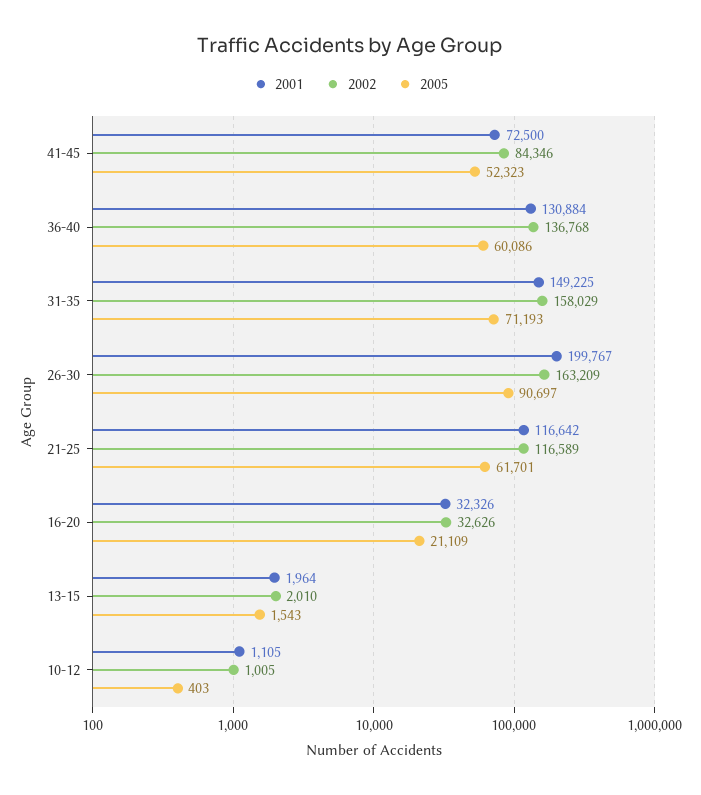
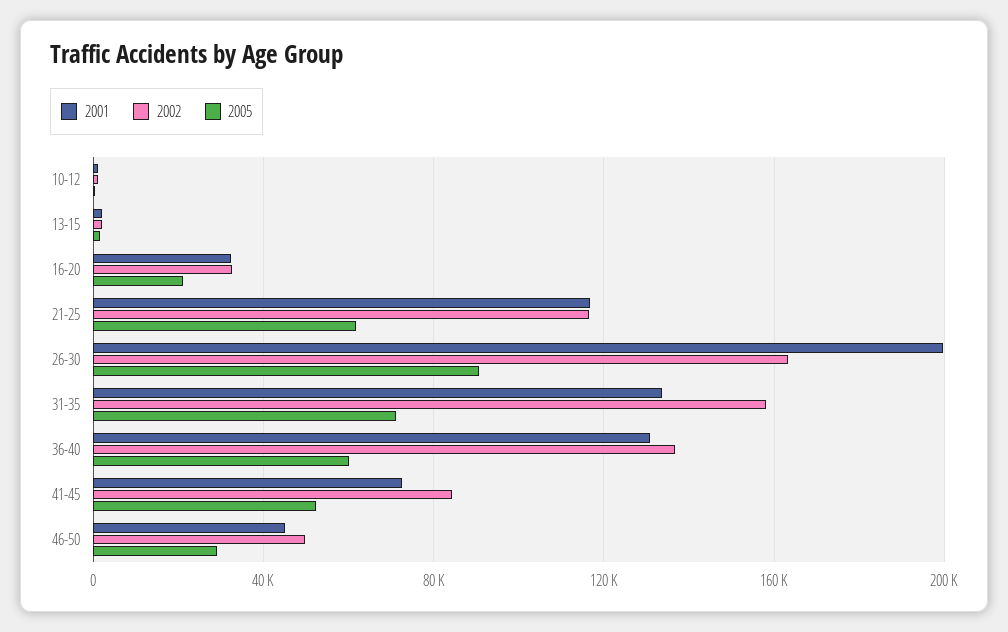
2001, 31-35: 149225 -> 135000
2001, 46-50: none -> 45000
2002, 46-50: none -> 50000
2005, 46-50: none -> 30000

